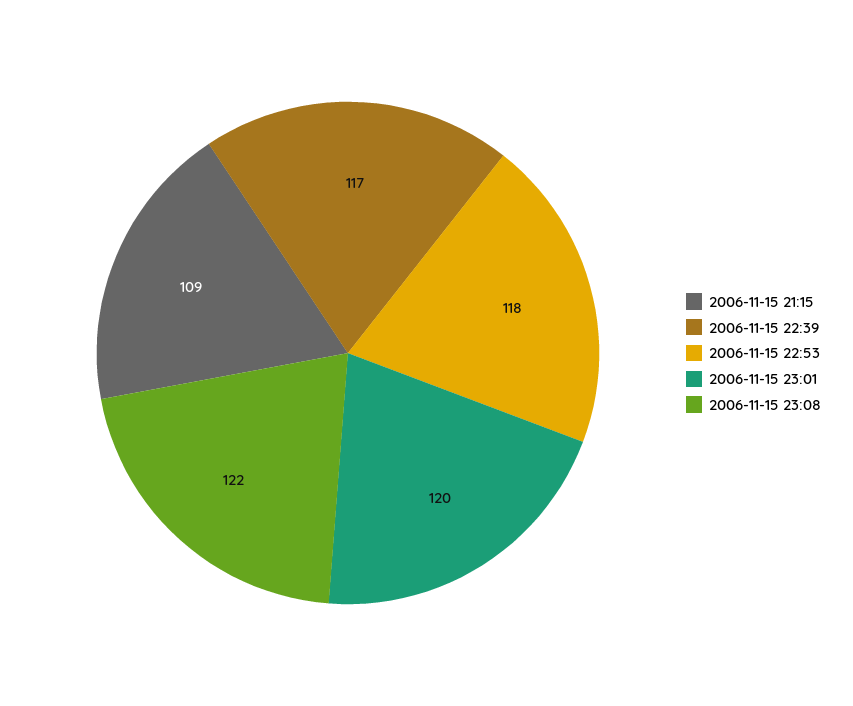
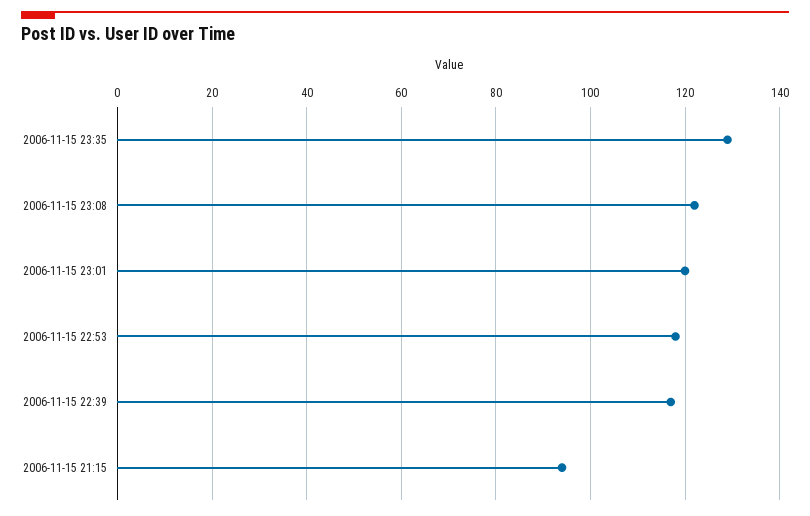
2006-11-15 21:15: 109 -> 95
2006-11-15 23:35: none -> 130

